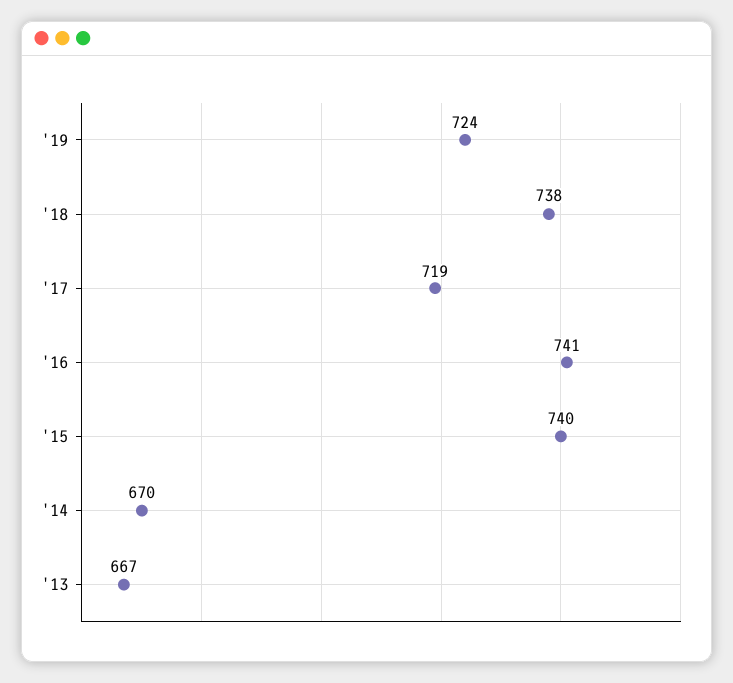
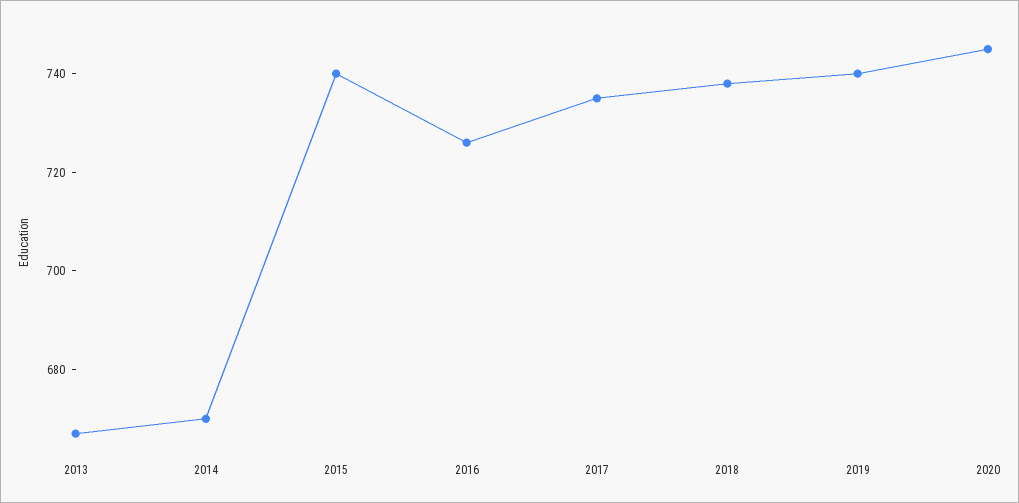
'19: 724 -> 740
'17: 719 -> 735
'16: 741 -> 725
2020: none -> 745

